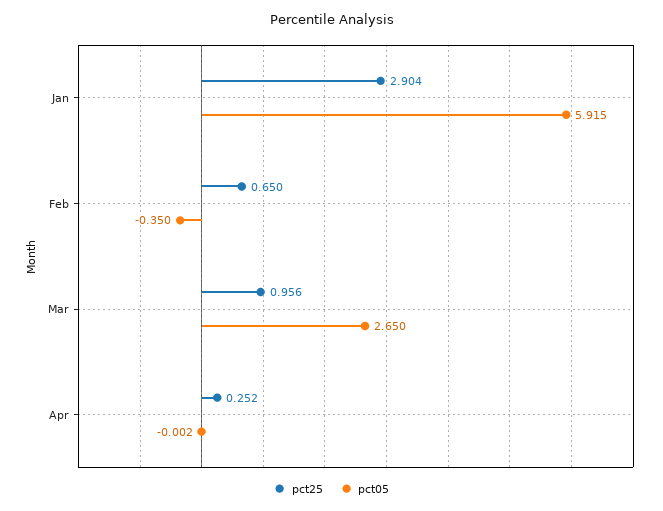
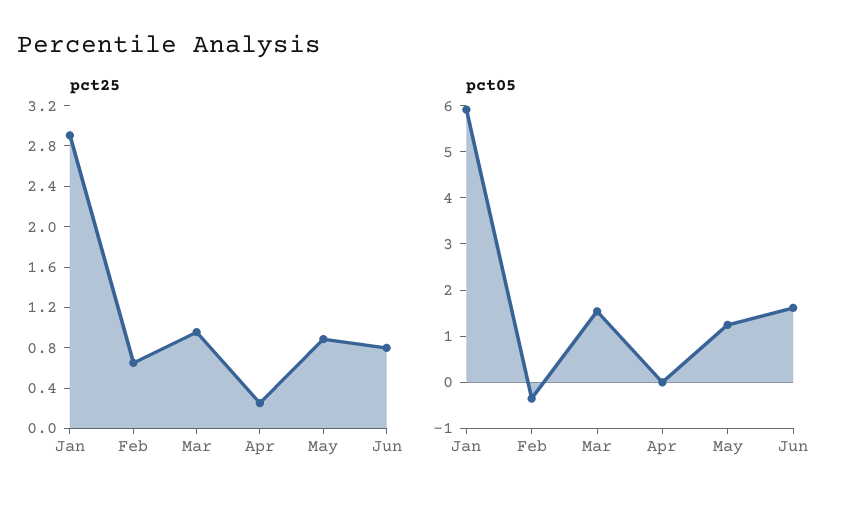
pct05, Mar: 2.65 -> 1.6
pct25, May: none -> 0.9
pct25, Jun: none -> 0.8
pct05, May: none -> 1.2
pct05, Jun: none -> 1.6

